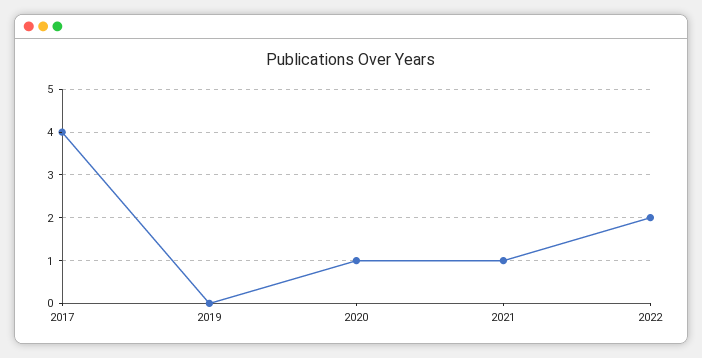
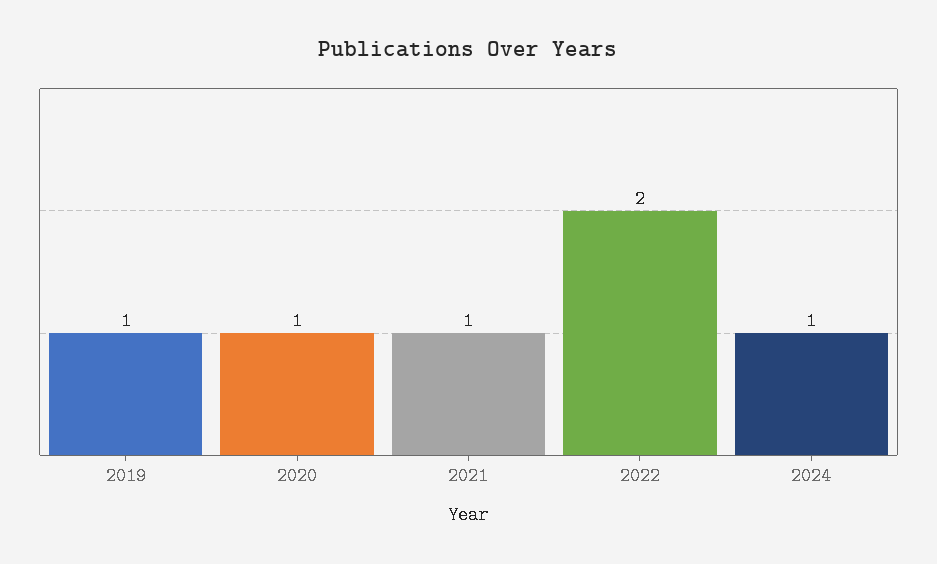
2017: 4 -> none
2019: 0 -> 1
2024: none -> 1

